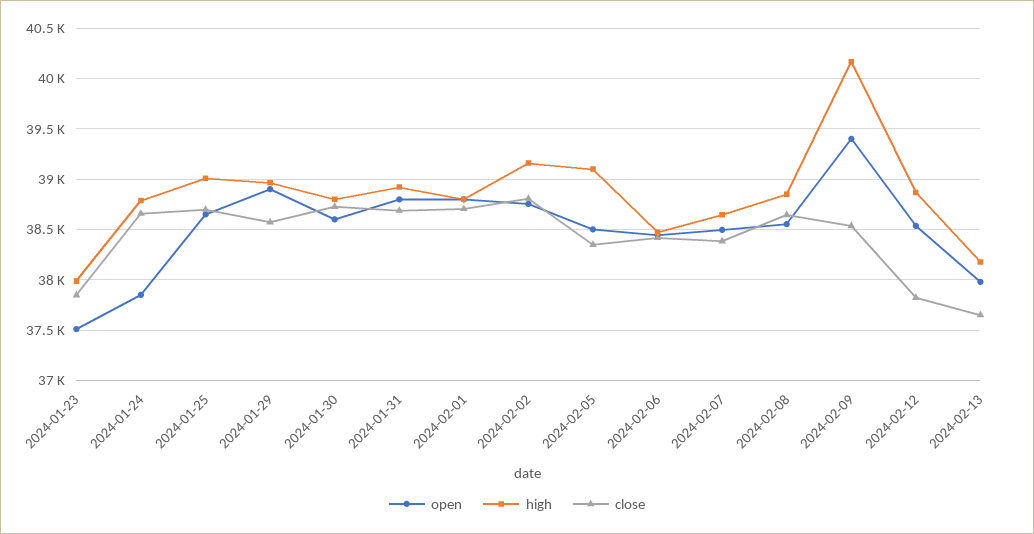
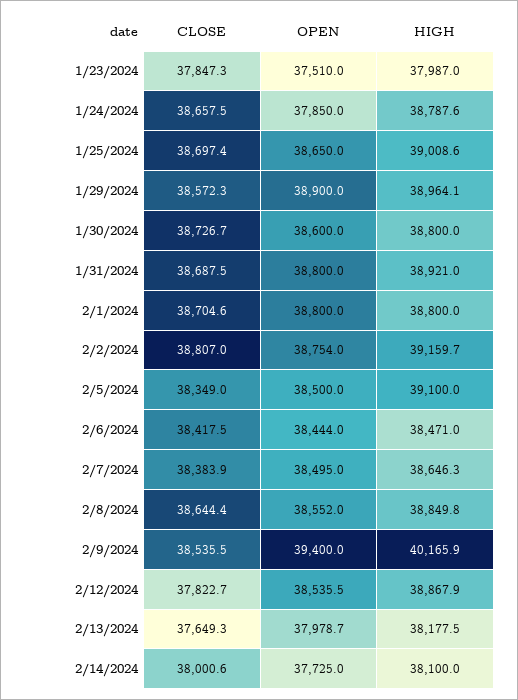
close, 2/14/2024: none -> 38000.6
open, 2/14/2024: none -> 37725
high, 2/14/2024: none -> 38100

